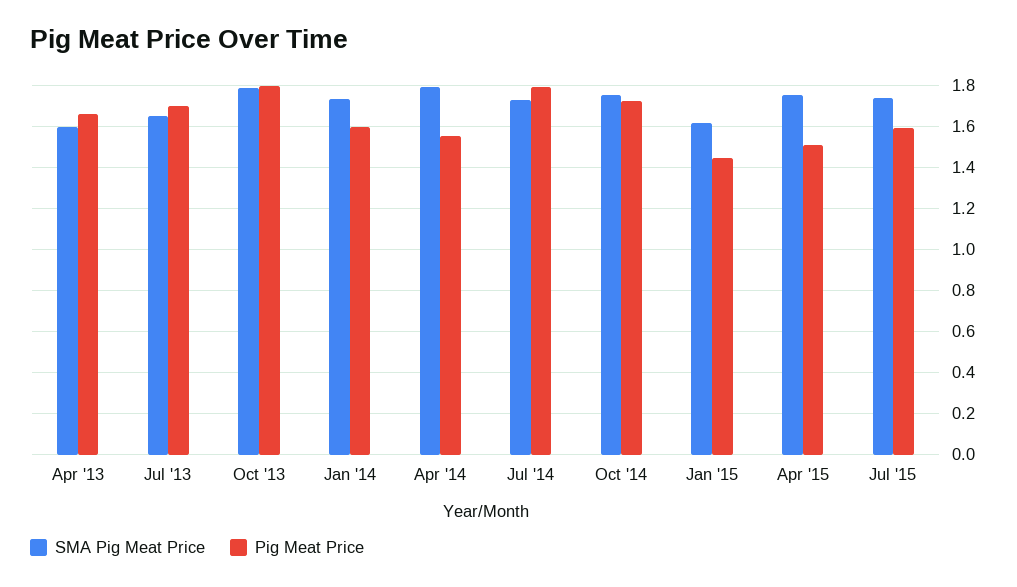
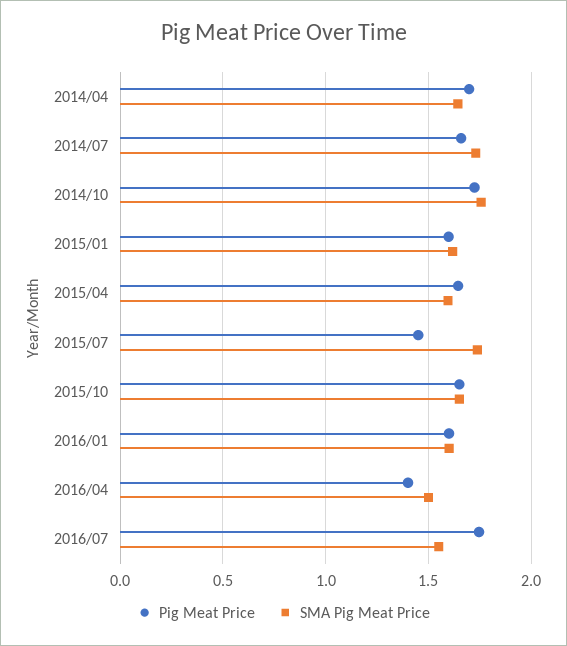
SMA Pig Meat Price, Apr '13: 1.6 -> none
Pig Meat Price, Apr '13: 1.65 -> none
SMA Pig Meat Price, Jul '13: 1.65 -> none
Pig Meat Price, Jul '13: 1.7 -> none
SMA Pig Meat Price, Oct '13: 1.8 -> none
Pig Meat Price, Oct '13: 1.8 -> none
SMA Pig Meat Price, Jan '14: 1.75 -> none
Pig Meat Price, Jan '14: 1.6 -> none
SMA Pig Meat Price, Apr '14: 1.8 -> 1.65
Pig Meat Price, Apr '14: 1.55 -> 1.7
Pig Meat Price, Jul '14: 1.8 -> 1.65
Pig Meat Price, Jan '15: 1.45 -> 1.6
SMA Pig Meat Price, Apr '15: 1.75 -> 1.6
Pig Meat Price, Apr '15: 1.5 -> 1.65
Pig Meat Price, Jul '15: 1.6 -> 1.45
Pig Meat Price, 2015/10: none -> 1.65
SMA Pig Meat Price, 2015/10: none -> 1.65
Pig Meat Price, 2016/01: none -> 1.6
SMA Pig Meat Price, 2016/01: none -> 1.6
Pig Meat Price, 2016/04: none -> 1.4
SMA Pig Meat Price, 2016/04: none -> 1.5
Pig Meat Price, 2016/07: none -> 1.75
SMA Pig Meat Price, 2016/07: none -> 1.55

